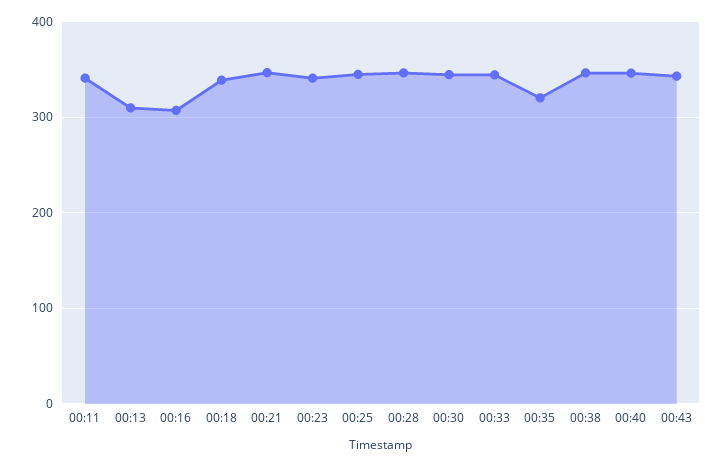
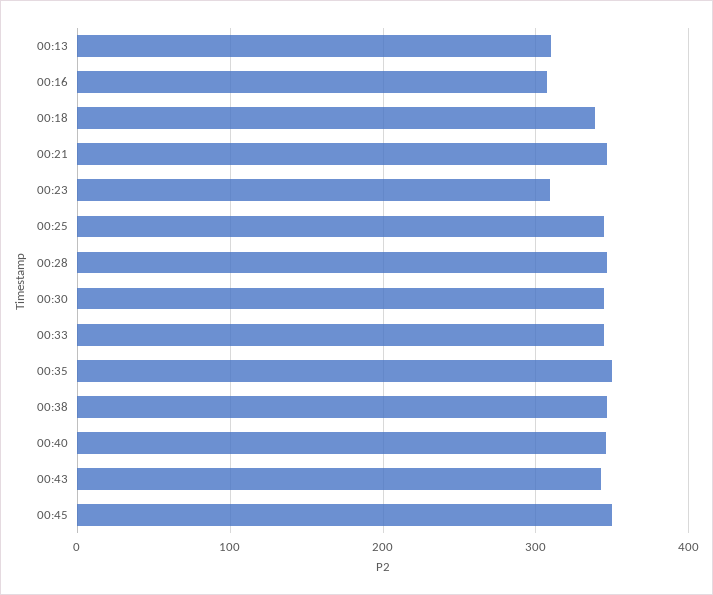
00:11: 340 -> none
00:23: 340 -> 310
00:35: 320 -> 350
00:45: none -> 350

